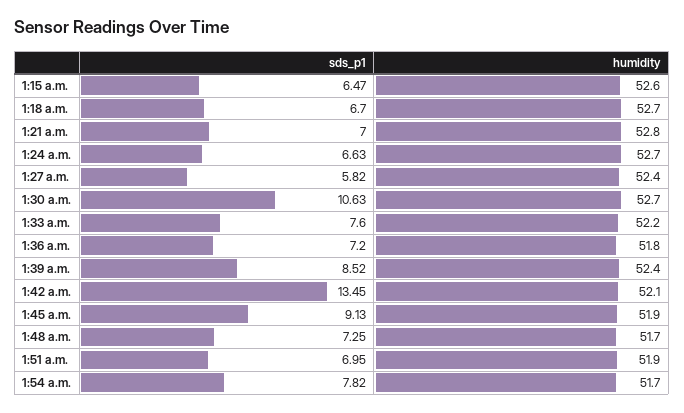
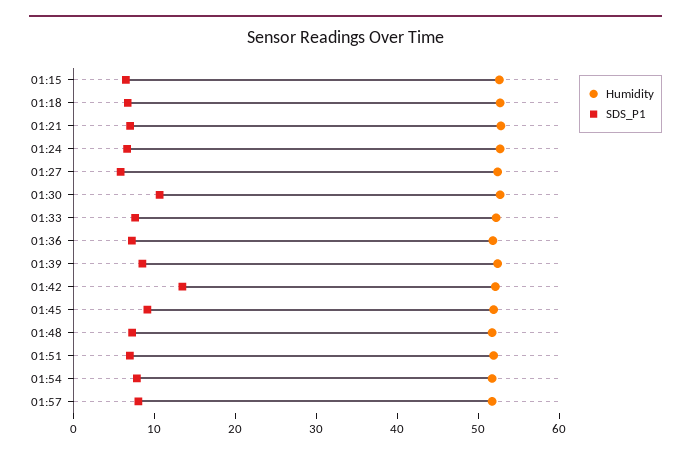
humidity, 01:57: none -> 52
sds_p1, 01:57: none -> 8

